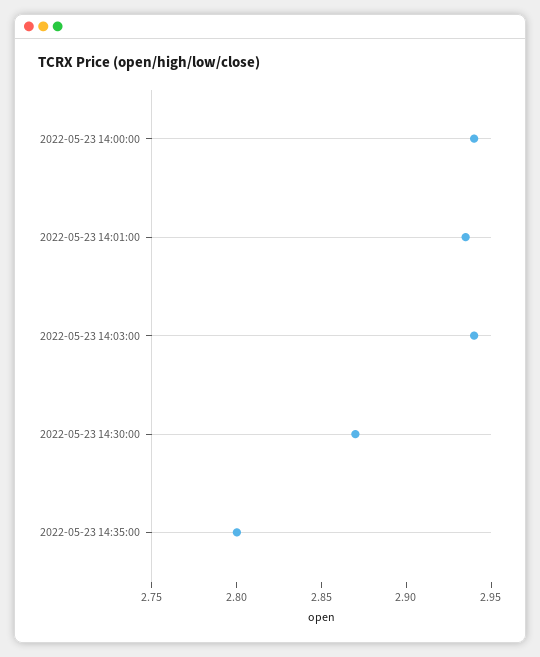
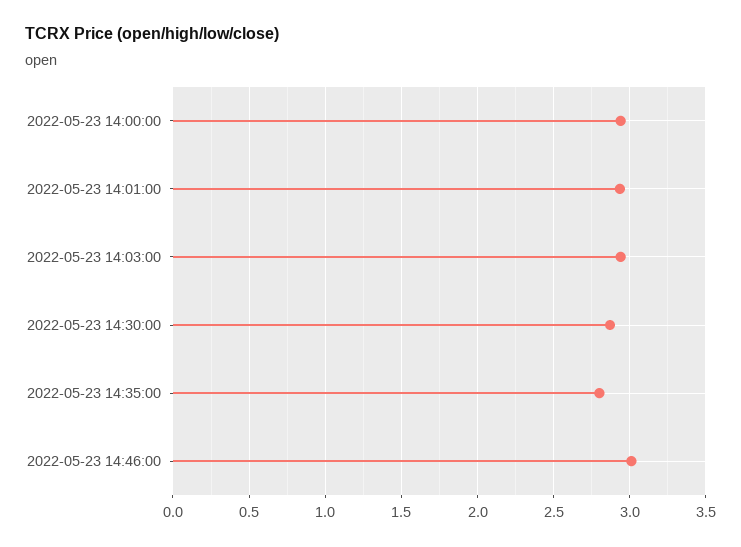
2022-05-23 14:46:00: none -> 3

